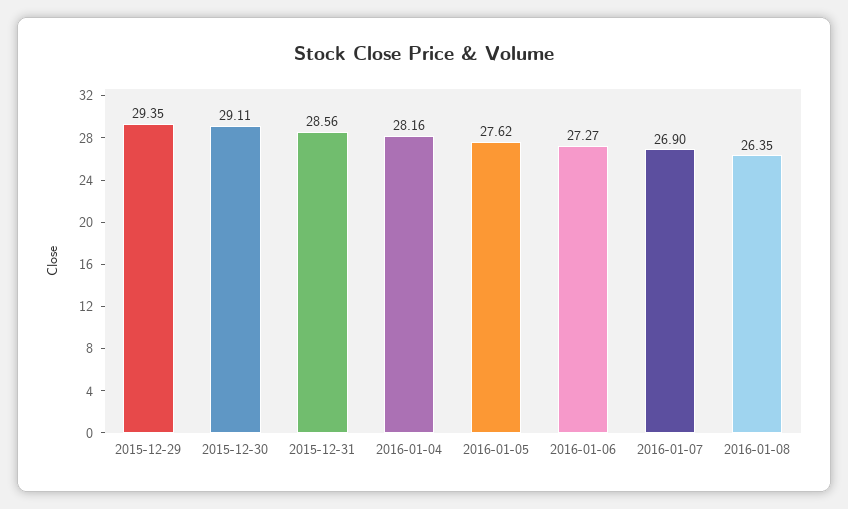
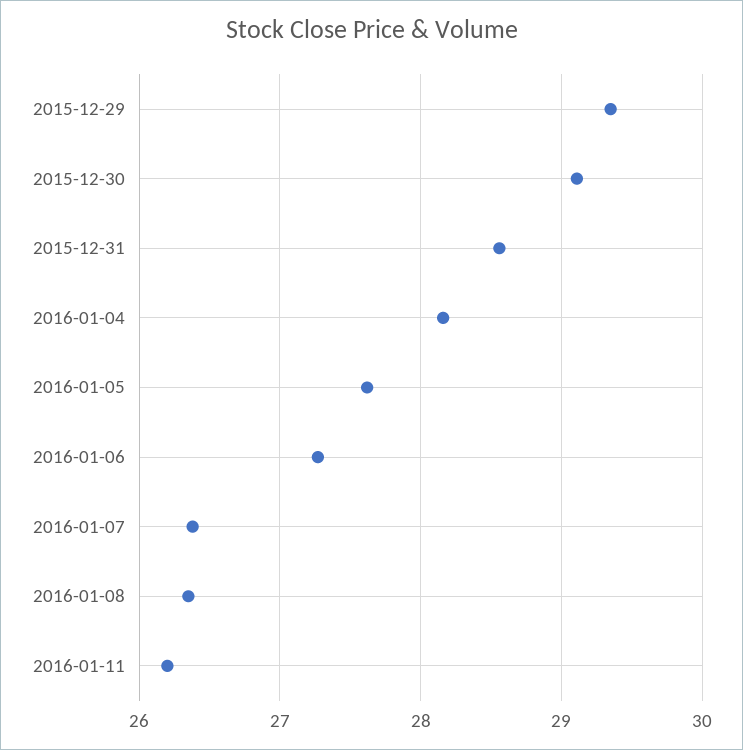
2016-01-07: 26.9 -> 26.4
2016-01-11: none -> 26.2

